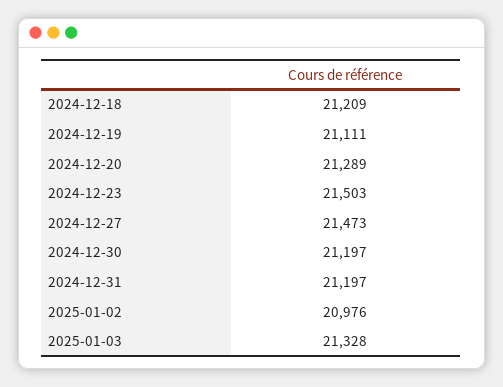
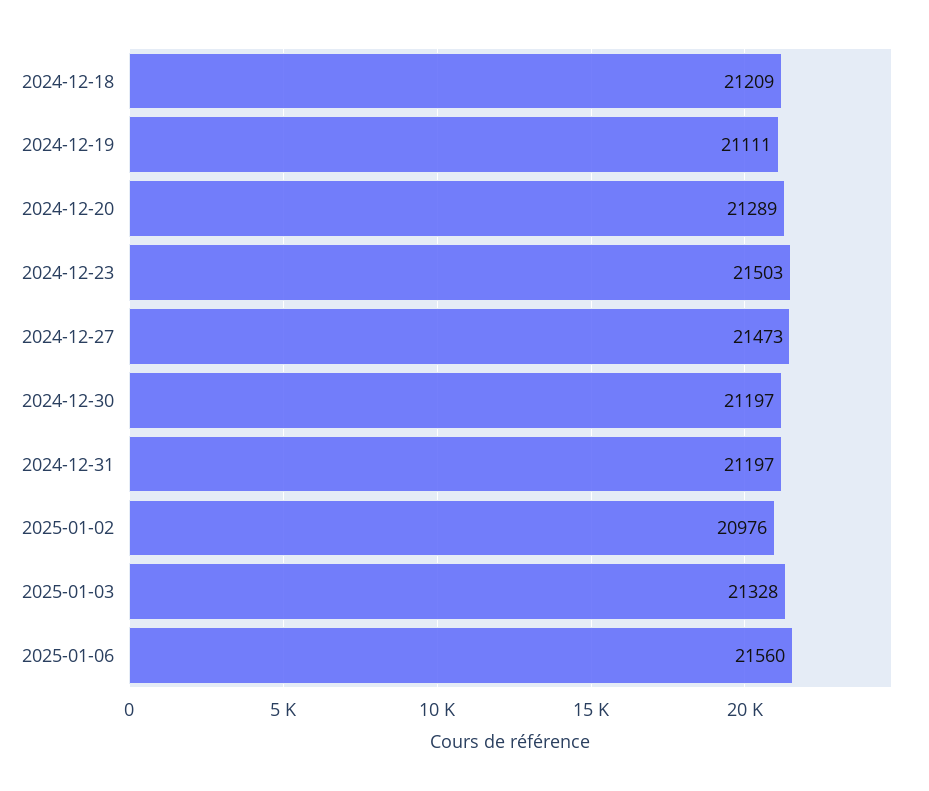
2025-01-06: none -> 21560

